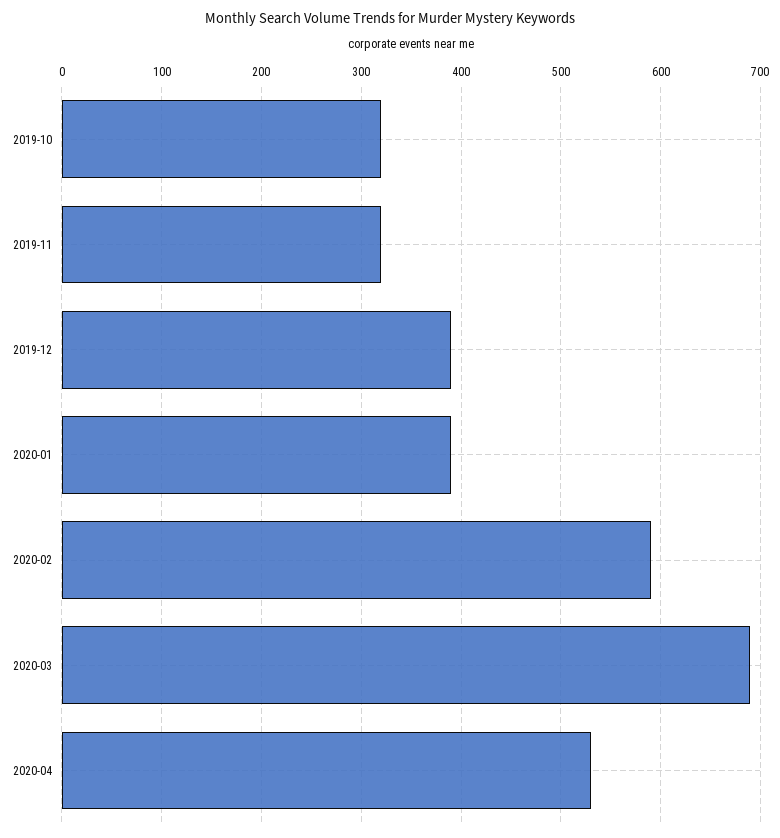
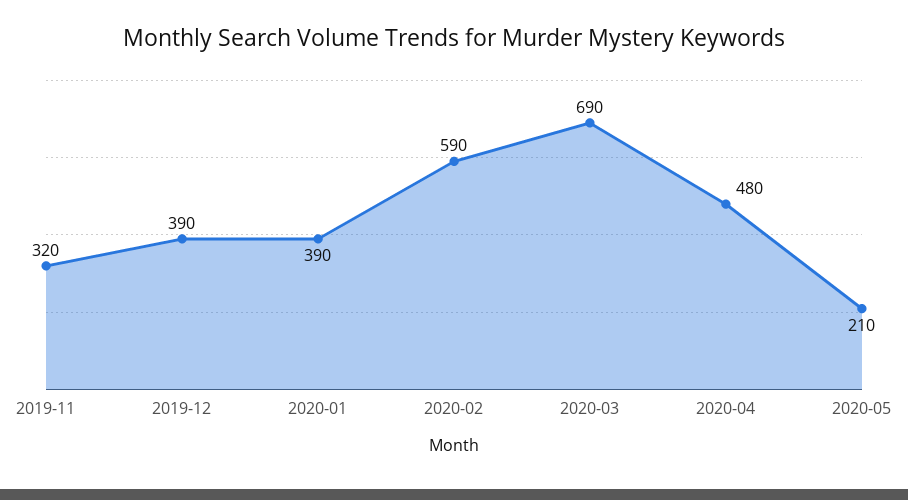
2019-10: 320 -> none
2020-04: 530 -> 480
2020-05: none -> 210

